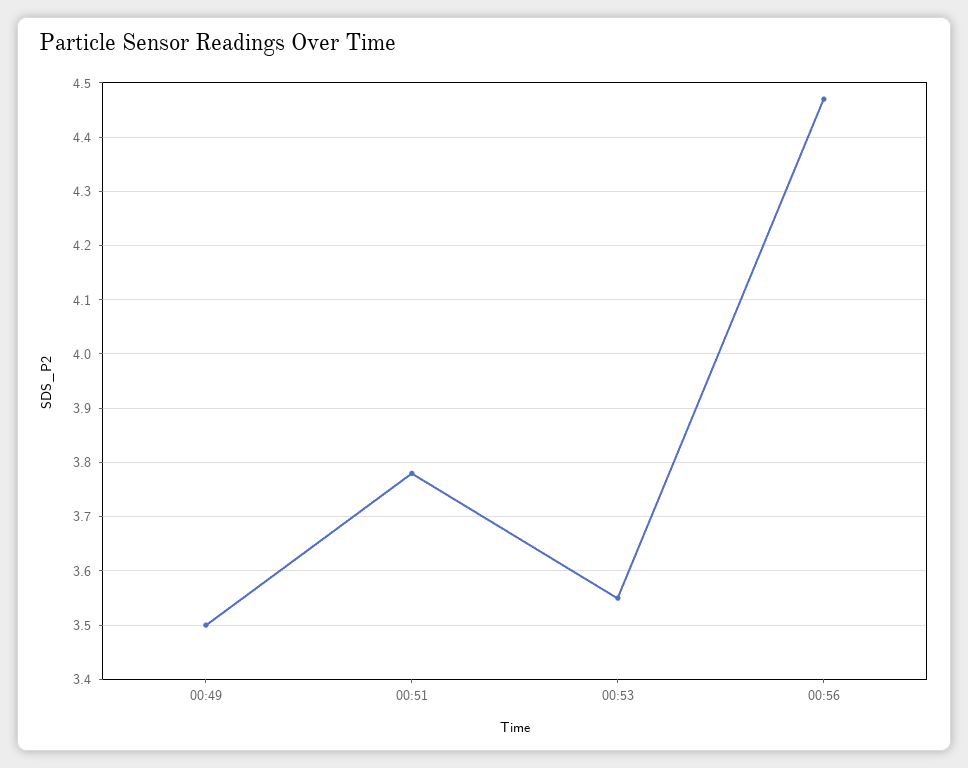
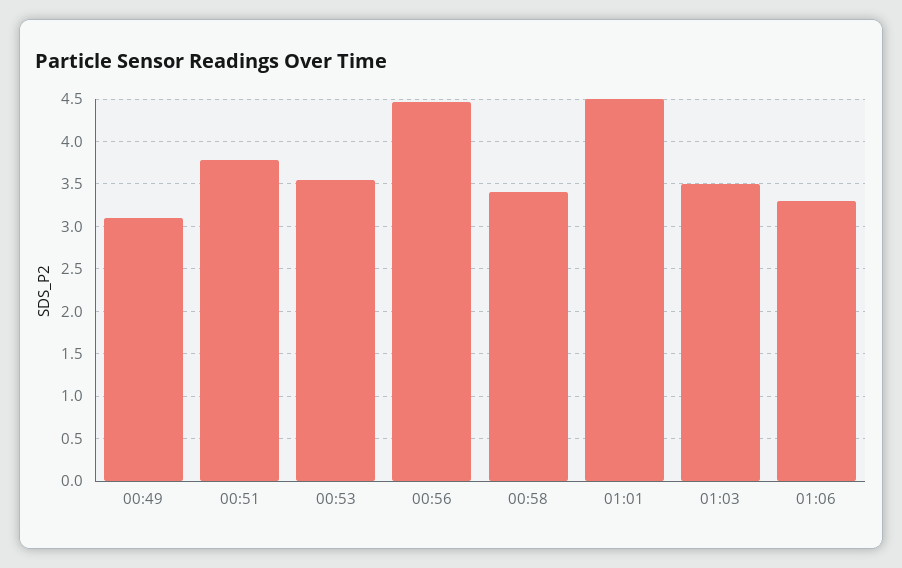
00:49: 3.5 -> 3.1
00:58: none -> 3.4
01:01: none -> 4.5
01:03: none -> 3.5
01:06: none -> 3.3

